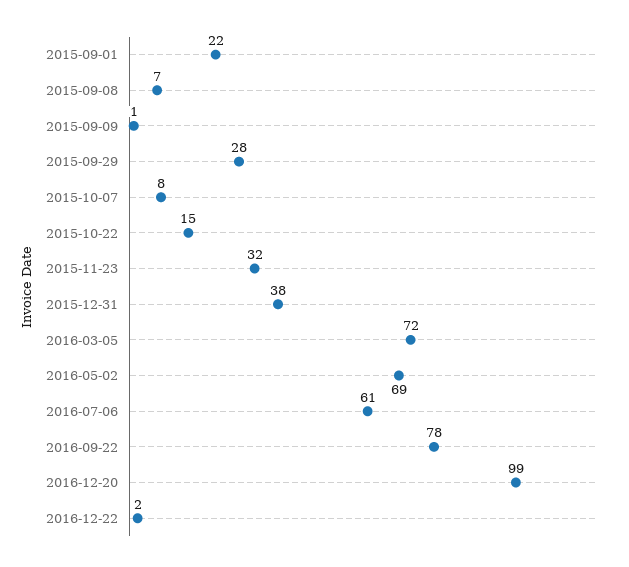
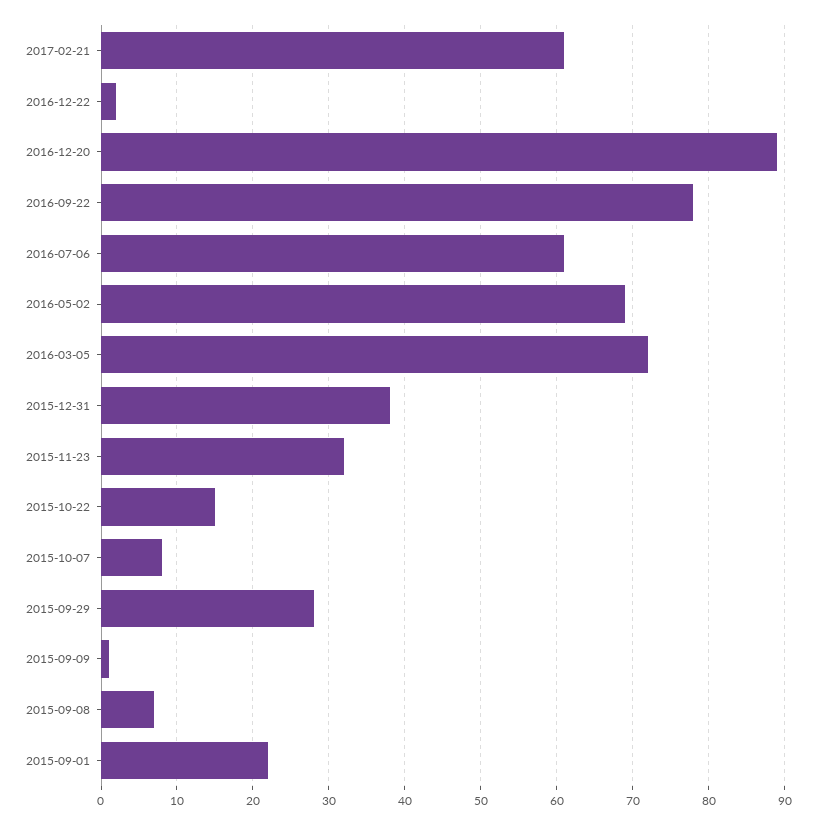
2016-12-20: 99 -> 89
2017-02-21: none -> 61

